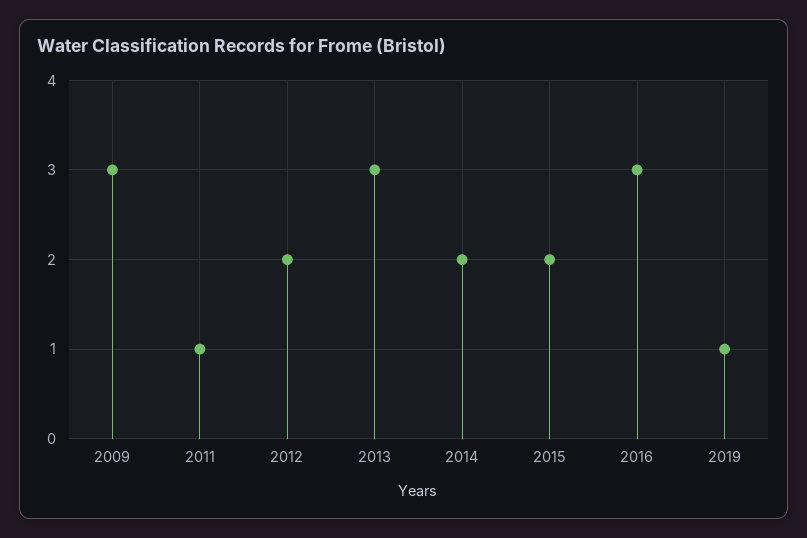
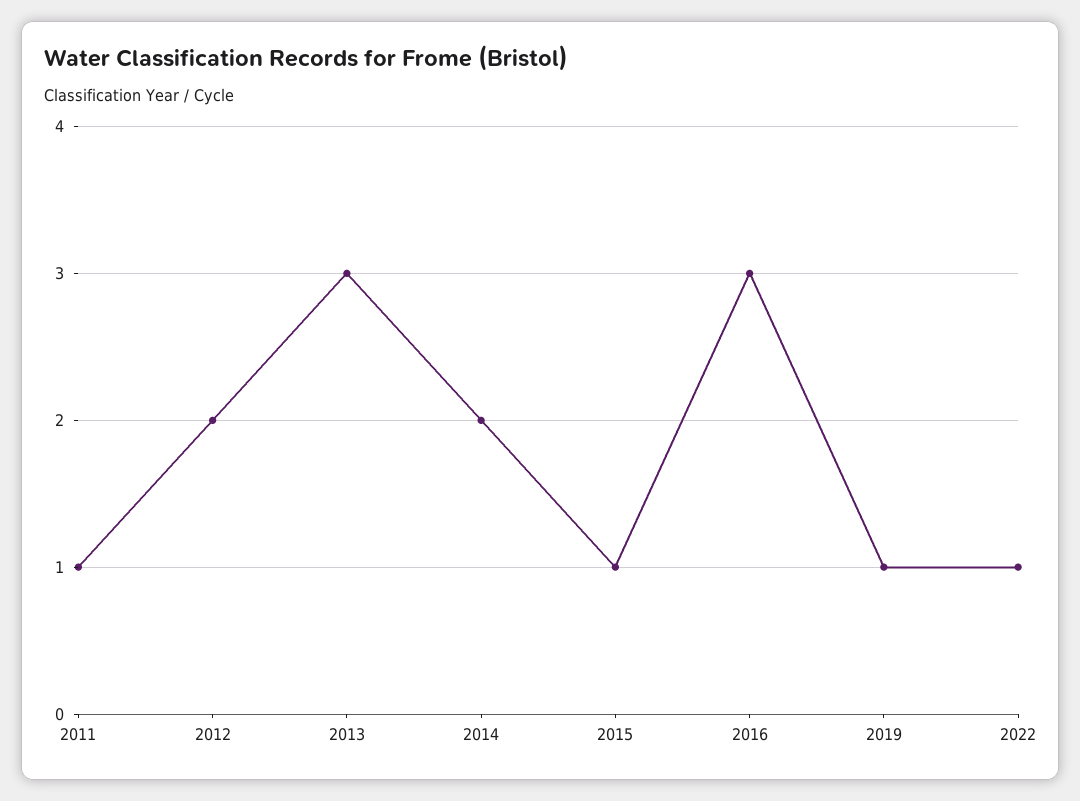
2009: 3 -> none
2015: 2 -> 1
2022: none -> 1

